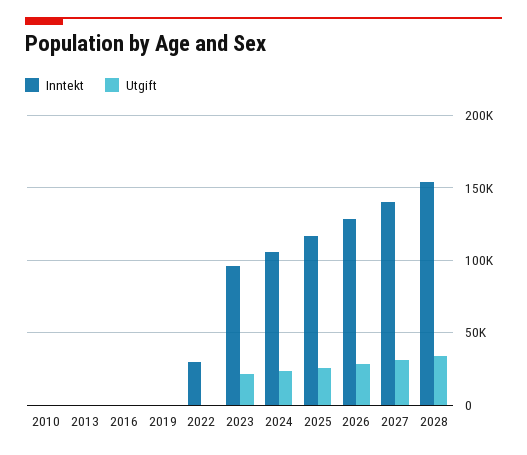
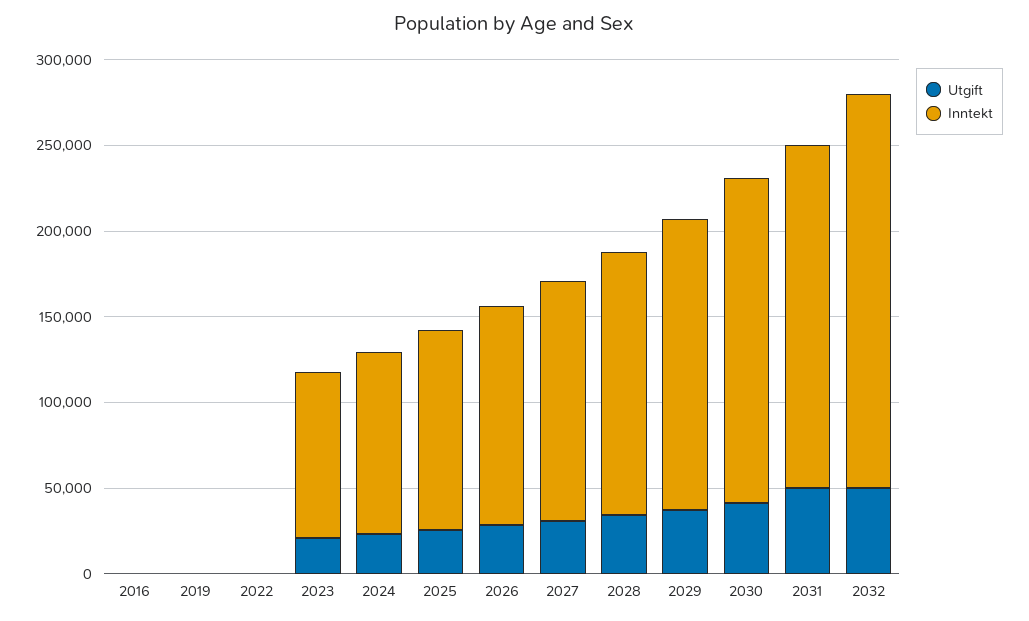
Inntekt, 2010: 0 -> none
Utgift, 2010: 0 -> none
Inntekt, 2013: 0 -> none
Utgift, 2013: 0 -> none
Inntekt, 2022: 30000 -> 0
Utgift, 2029: none -> 40000
Inntekt, 2029: none -> 170000
Utgift, 2030: none -> 40000
Inntekt, 2030: none -> 190000
Utgift, 2031: none -> 50000
Inntekt, 2031: none -> 200000
Utgift, 2032: none -> 50000
Inntekt, 2032: none -> 230000

